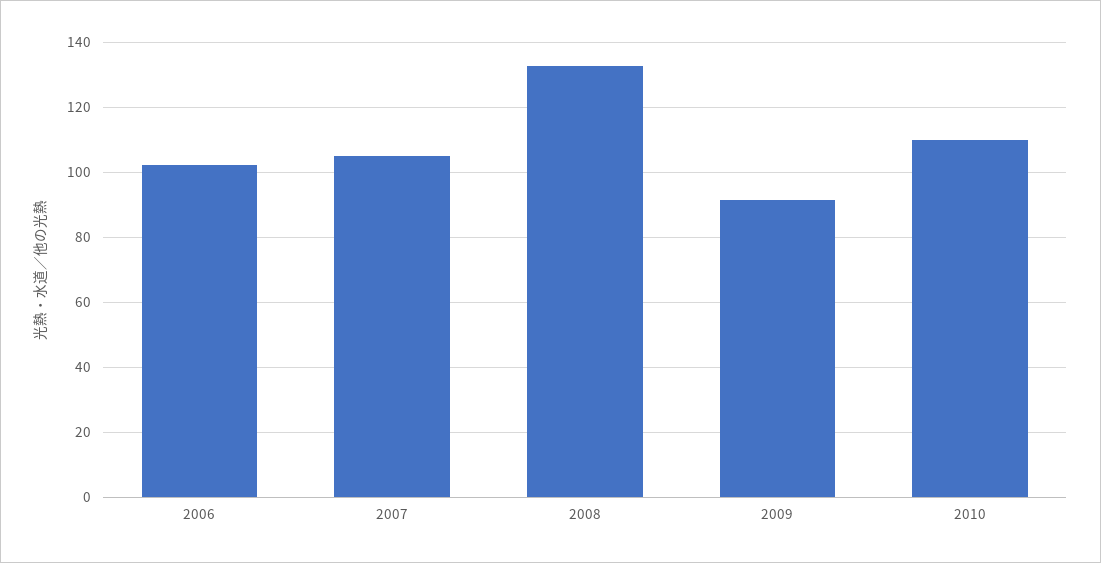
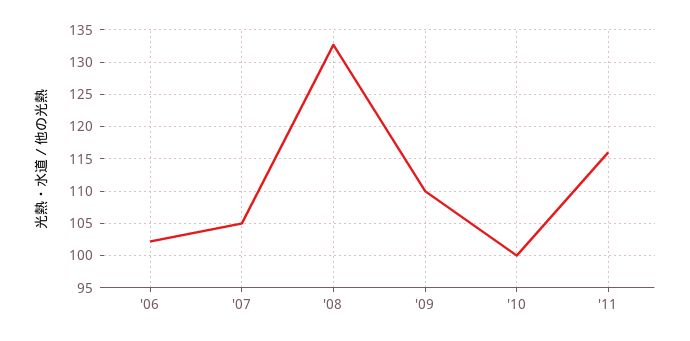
2009: 92 -> 110
2010: 110 -> 100
'11: none -> 116

